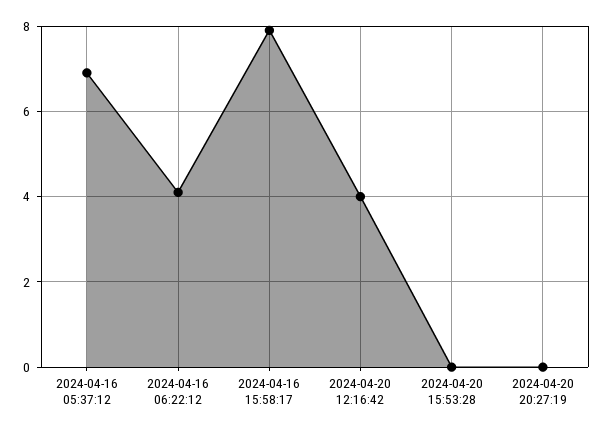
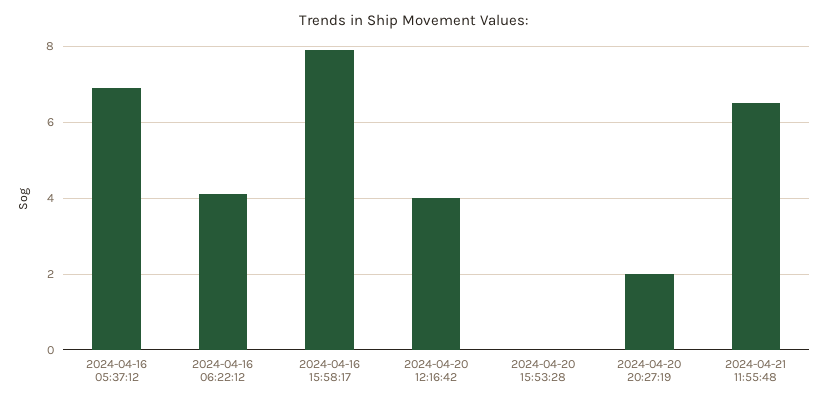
2024-04-20 20:27:19: 0 -> 2
2024-04-21 11:55:48: none -> 6.5

